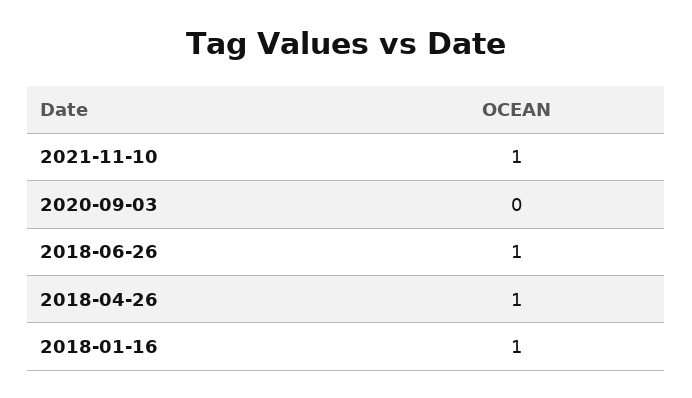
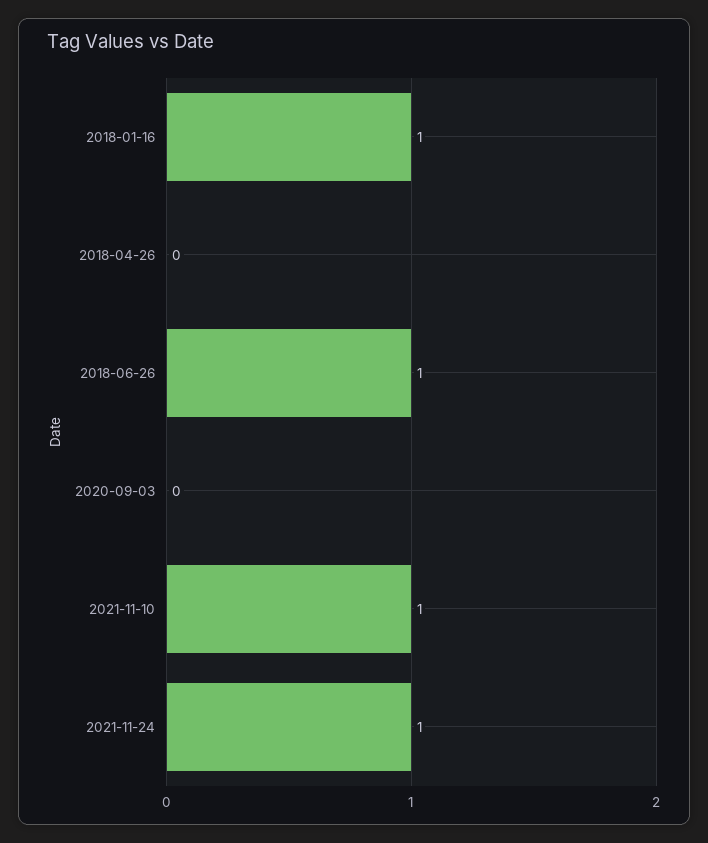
2018-04-26: 1 -> 0
2021-11-24: none -> 1

